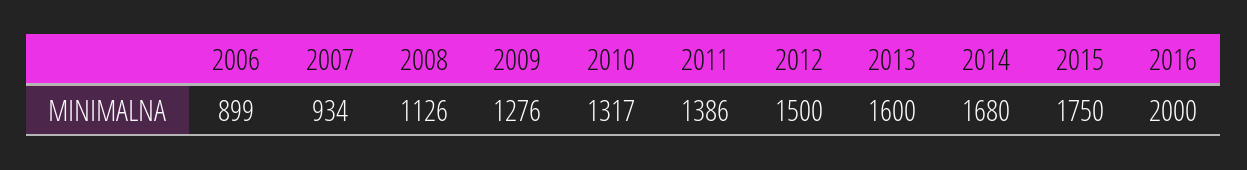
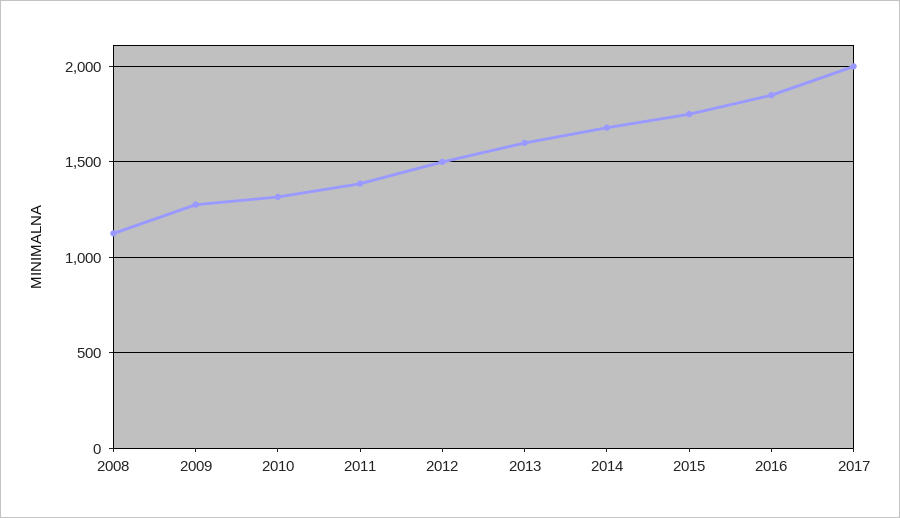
2006: 899 -> none
2007: 934 -> none
2016: 2000 -> 1850
2017: none -> 2000

